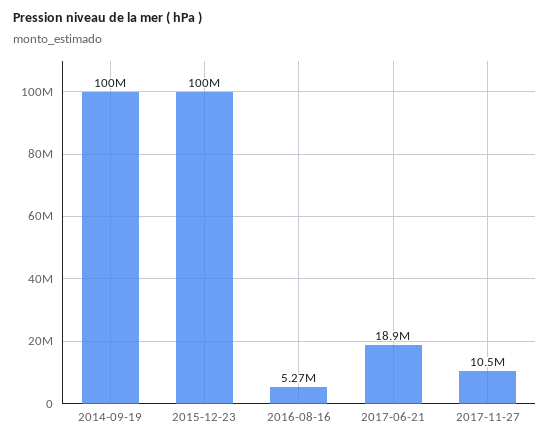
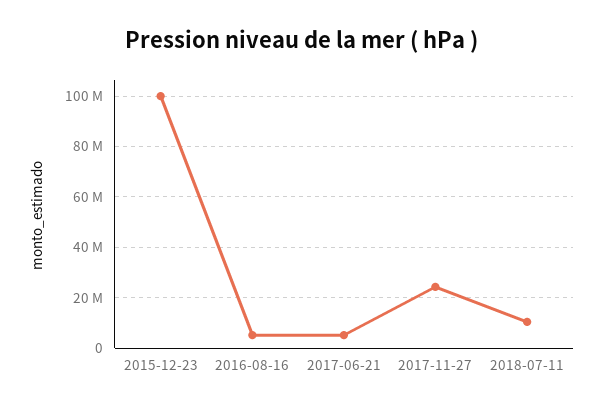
2014-09-19: 100000000 -> none
2017-06-21: 18900000 -> 5000000
2017-11-27: 10500000 -> 25000000
2018-07-11: none -> 10000000

